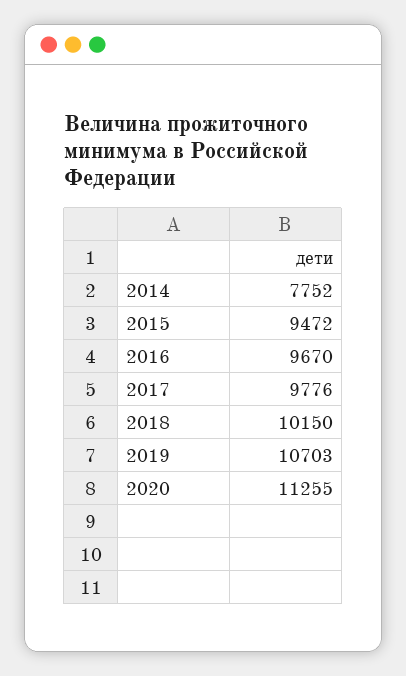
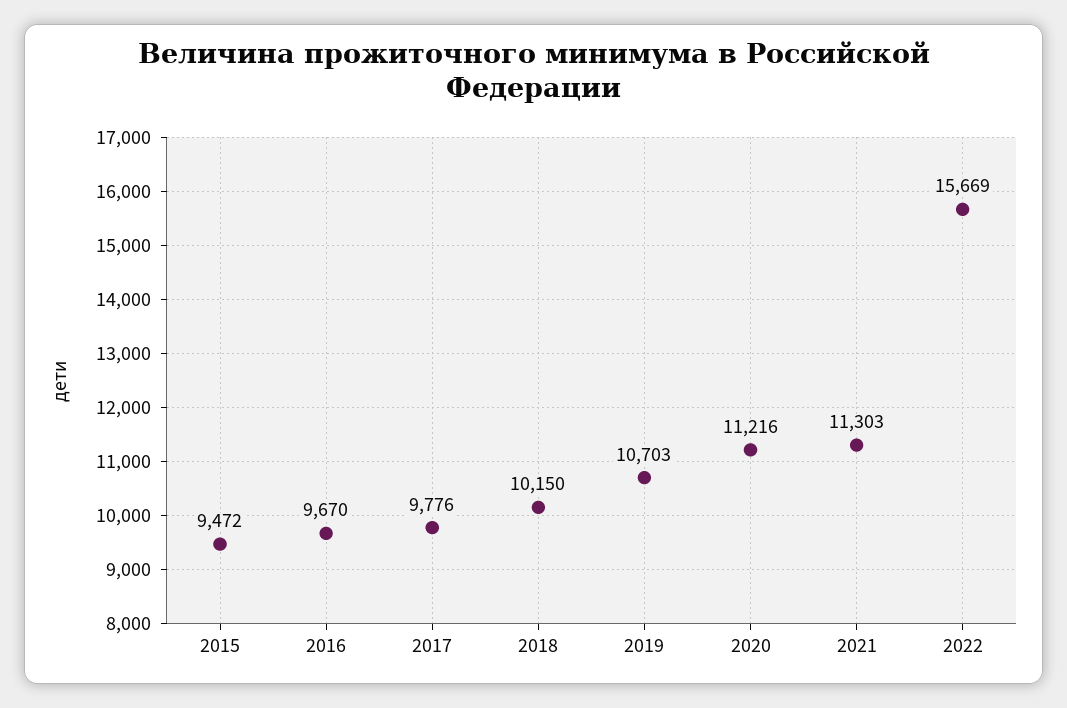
2014: 7752 -> none
2020: 11255 -> 11216
2021: none -> 11303
2022: none -> 15669

